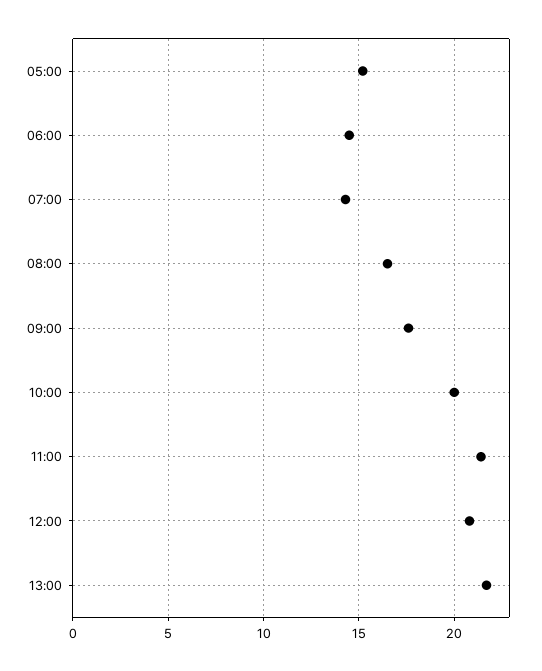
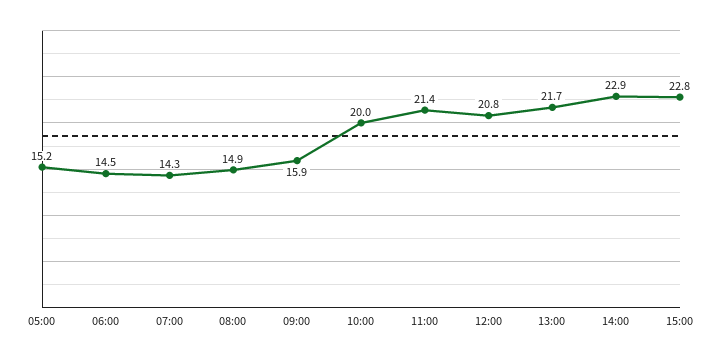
08:00: 16.5 -> 14.9
09:00: 17.5 -> 15.9
14:00: none -> 22.9
15:00: none -> 22.8

